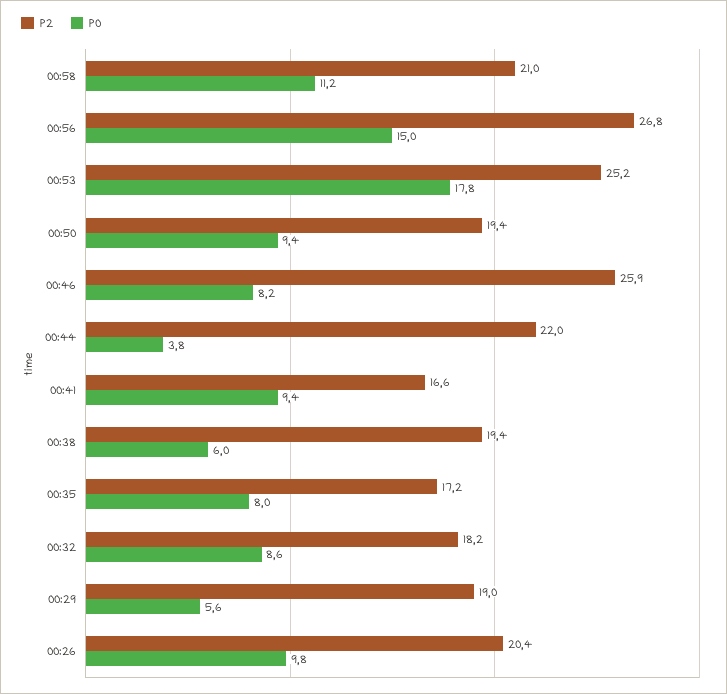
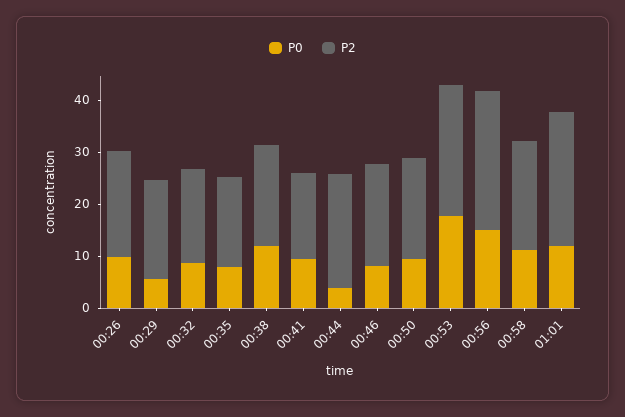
P2, 00:46: 25.9 -> 20
P0, 00:38: 6 -> 12
P0, 01:01: none -> 12
P2, 01:01: none -> 26

